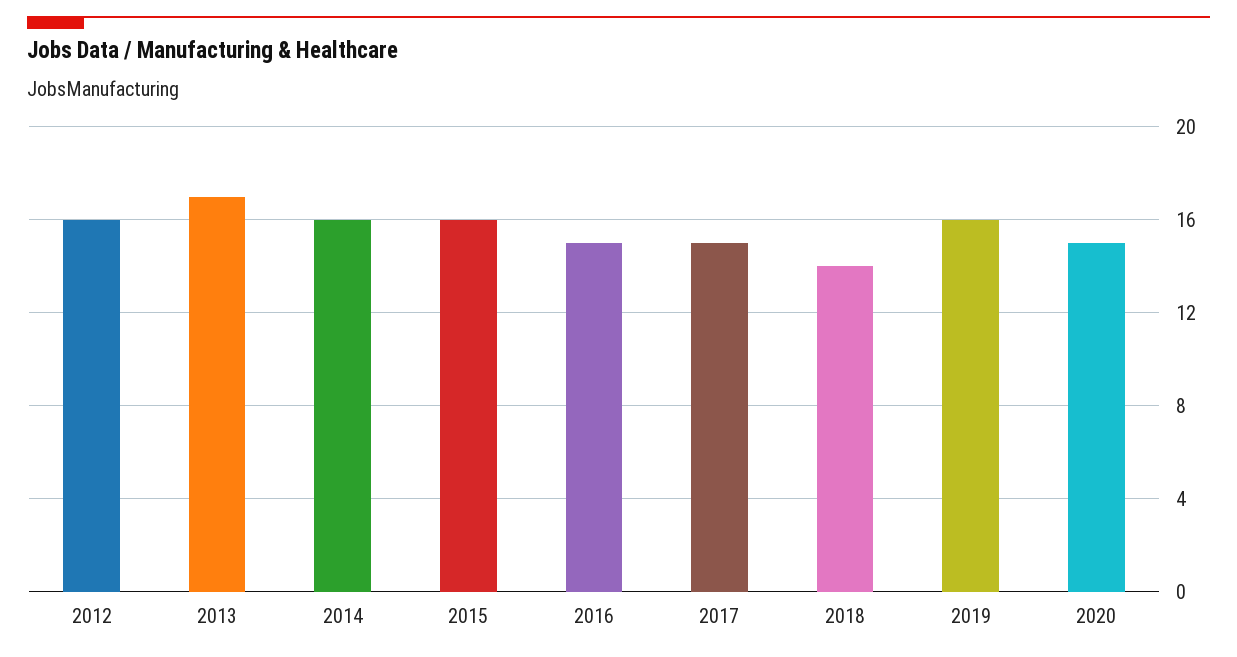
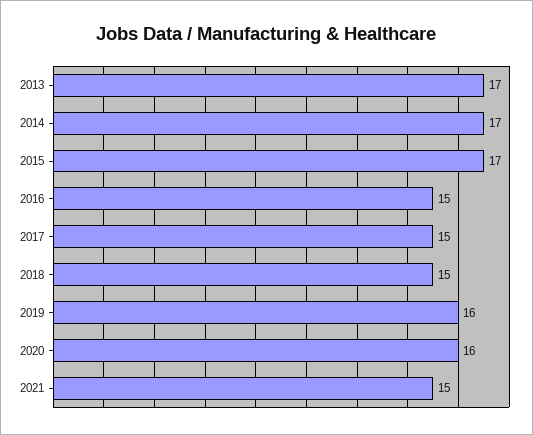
2012: 16 -> none
2014: 16 -> 17
2015: 16 -> 17
2018: 14 -> 15
2020: 15 -> 16
2021: none -> 15

